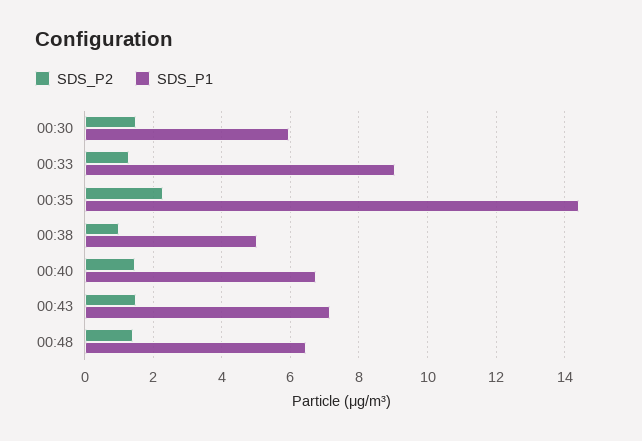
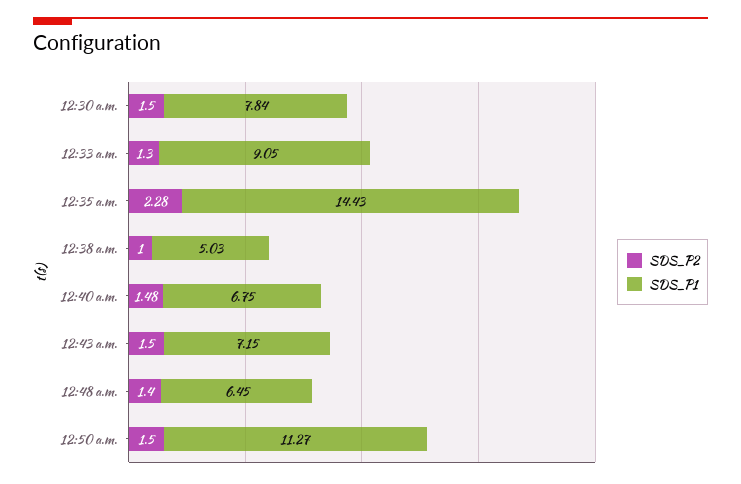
SDS_P1, 00:30: 6 -> 7.84
SDS_P2, 12:50 a.m.: none -> 1.5
SDS_P1, 12:50 a.m.: none -> 11.27

